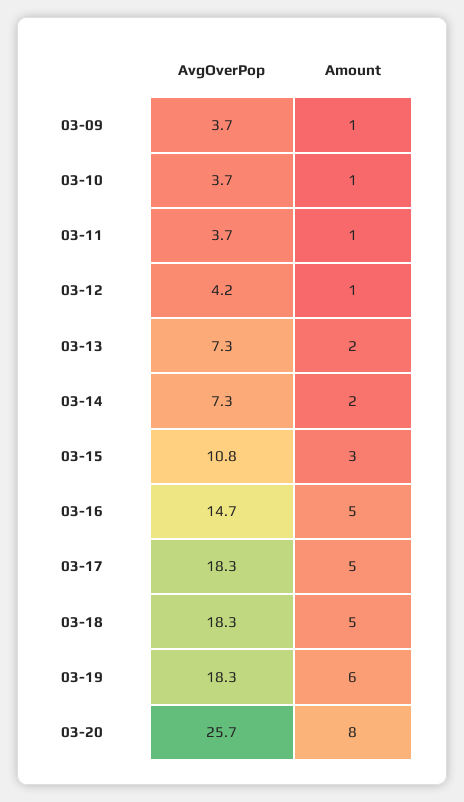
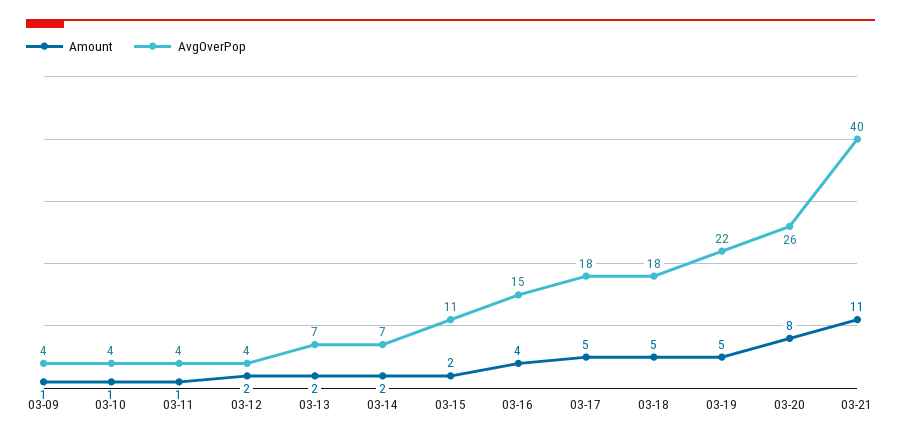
Amount, 03-12: 1 -> 2
Amount, 03-15: 3 -> 2
Amount, 03-16: 5 -> 4
AvgOverPop, 03-19: 18.3 -> 22
Amount, 03-19: 6 -> 5
Amount, 03-21: none -> 11
AvgOverPop, 03-21: none -> 40

